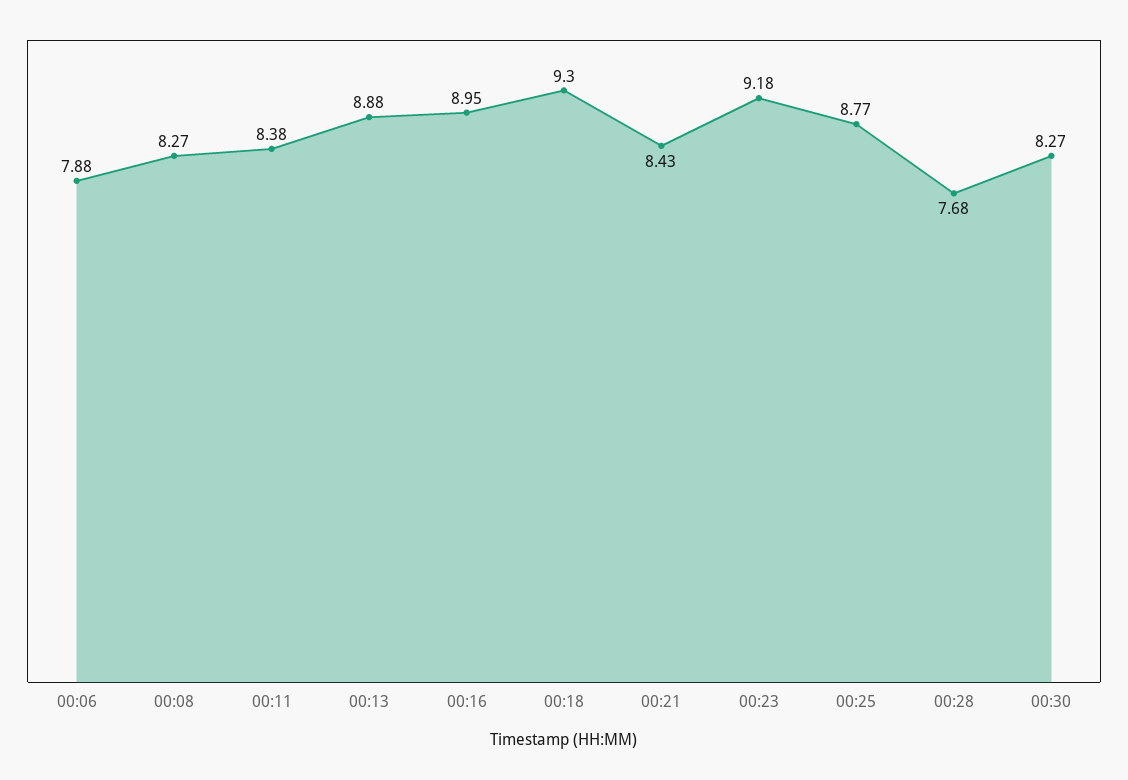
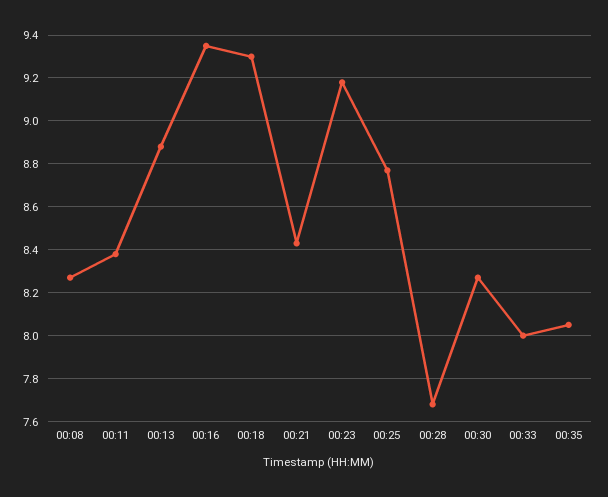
00:06: 7.88 -> none
00:16: 8.95 -> 9.35
00:33: none -> 8
00:35: none -> 8.05

